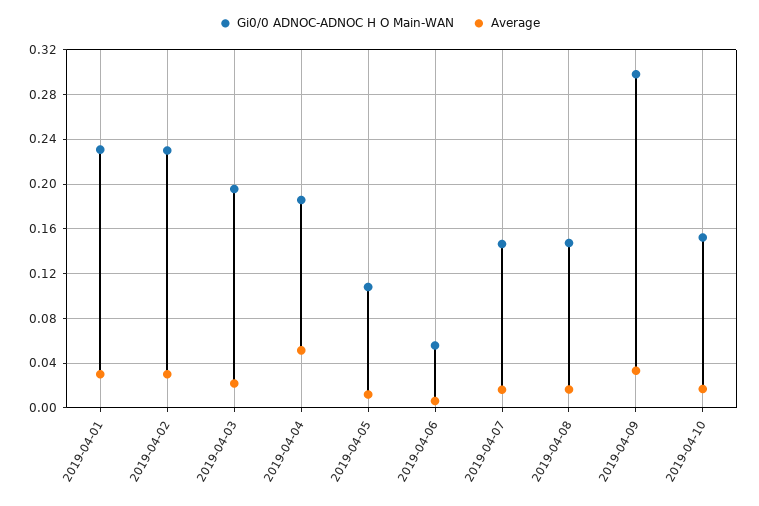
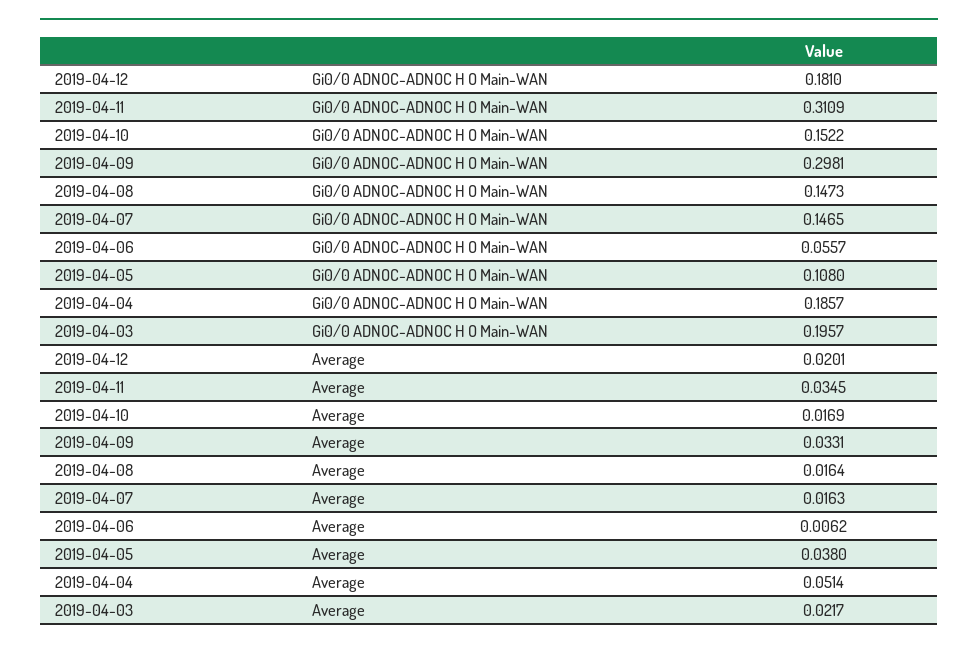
Gi0/0 ADNOC-ADNOC H O Main-WAN, 2019-04-01: 0.23 -> none
Average, 2019-04-01: 0.03 -> none
Gi0/0 ADNOC-ADNOC H O Main-WAN, 2019-04-02: 0.23 -> none
Average, 2019-04-02: 0.03 -> none
Average, 2019-04-05: 0.01 -> 0.038
Gi0/0 ADNOC-ADNOC H O Main-WAN, 2019-04-12: none -> 0.181
Gi0/0 ADNOC-ADNOC H O Main-WAN, 2019-04-11: none -> 0.3109
Average, 2019-04-12: none -> 0.0201
Average, 2019-04-11: none -> 0.0345

